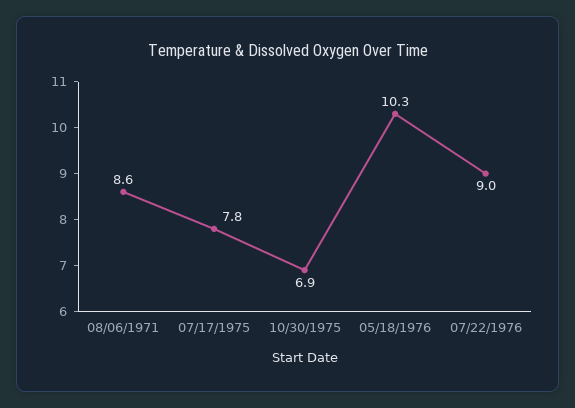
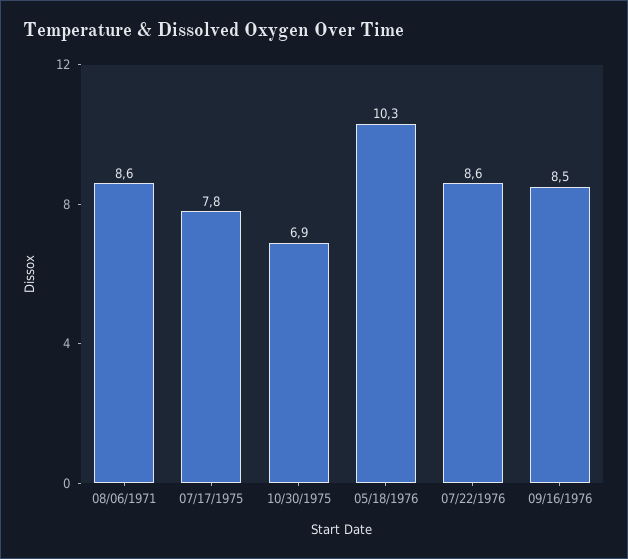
07/22/1976: 9 -> 8.6
09/16/1976: none -> 8.5

